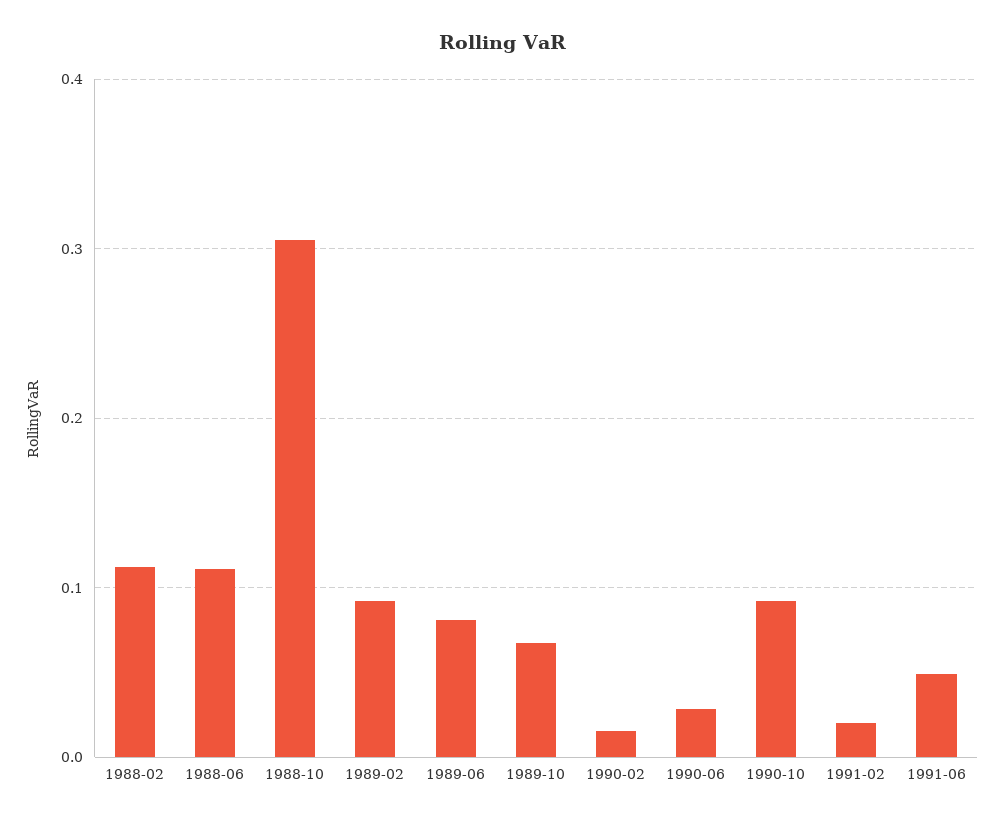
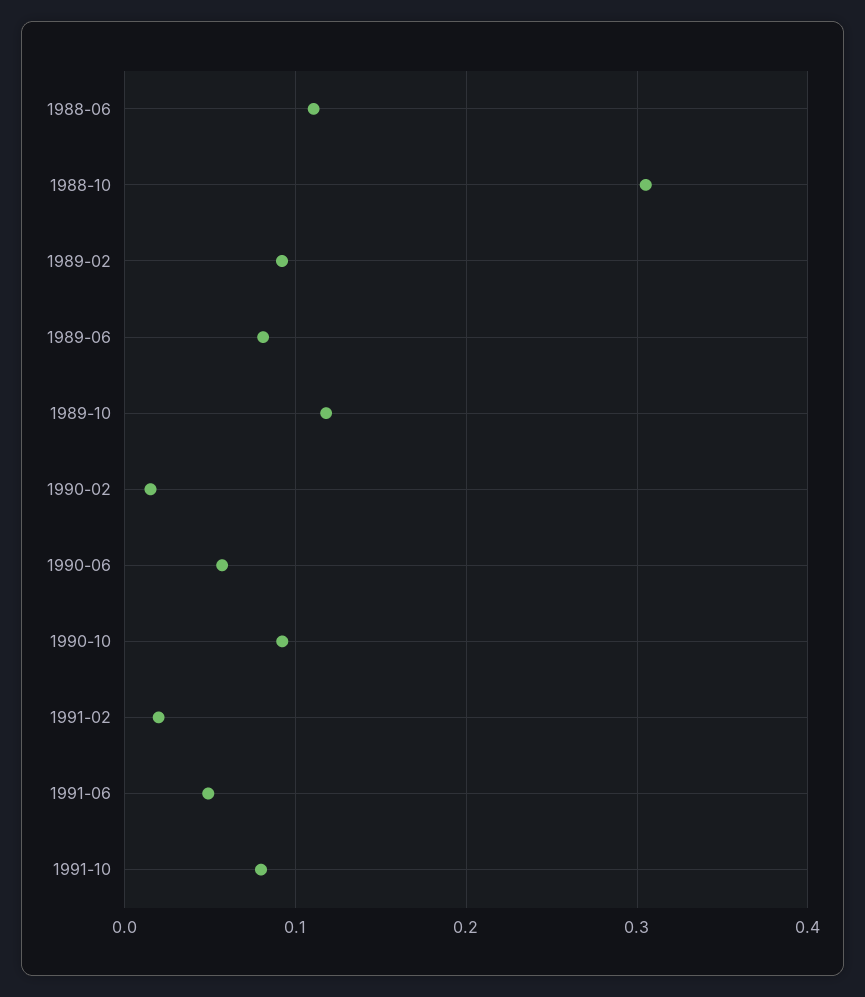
1988-02: 0.11 -> none
1989-10: 0.07 -> 0.12
1990-06: 0.03 -> 0.06
1991-10: none -> 0.08

